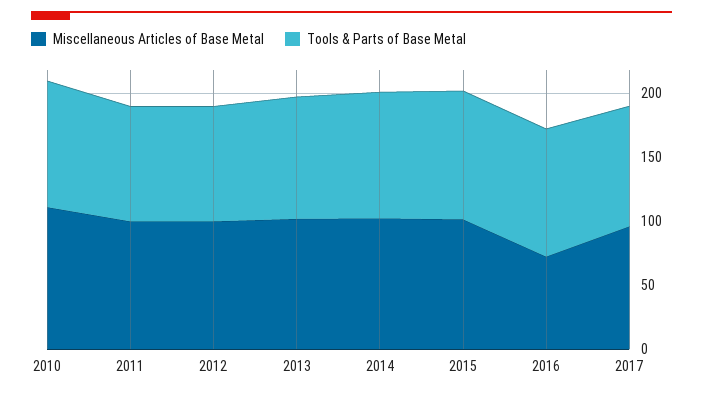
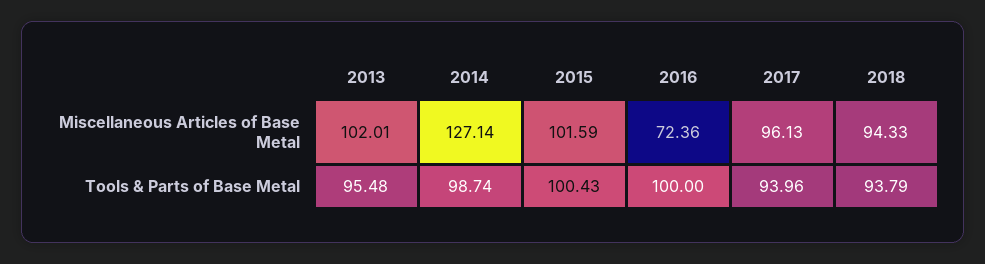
Miscellaneous Articles of Base Metal, 2010: 110 -> none
Tools & Parts of Base Metal, 2010: 100 -> none
Miscellaneous Articles of Base Metal, 2011: 100 -> none
Tools & Parts of Base Metal, 2011: 90 -> none
Miscellaneous Articles of Base Metal, 2012: 100 -> none
Tools & Parts of Base Metal, 2012: 90 -> none
Miscellaneous Articles of Base Metal, 2014: 100 -> 127.14
Miscellaneous Articles of Base Metal, 2018: none -> 94.33
Tools & Parts of Base Metal, 2018: none -> 93.79

